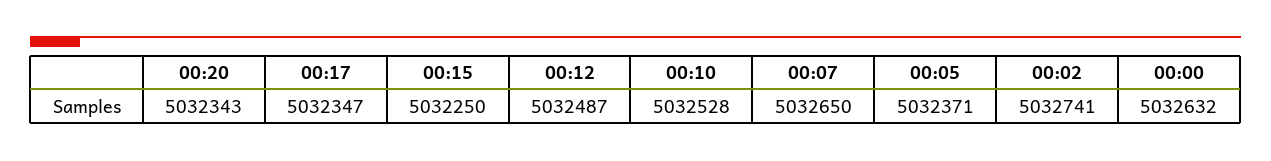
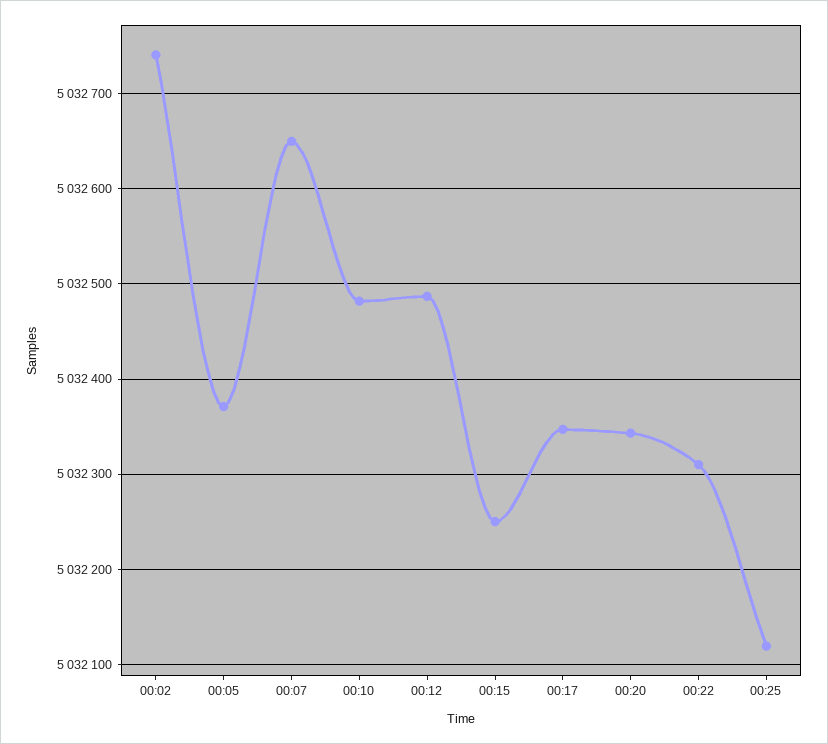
00:10: 5032528 -> 5032480
00:00: 5032632 -> none
00:22: none -> 5032310
00:25: none -> 5032120

